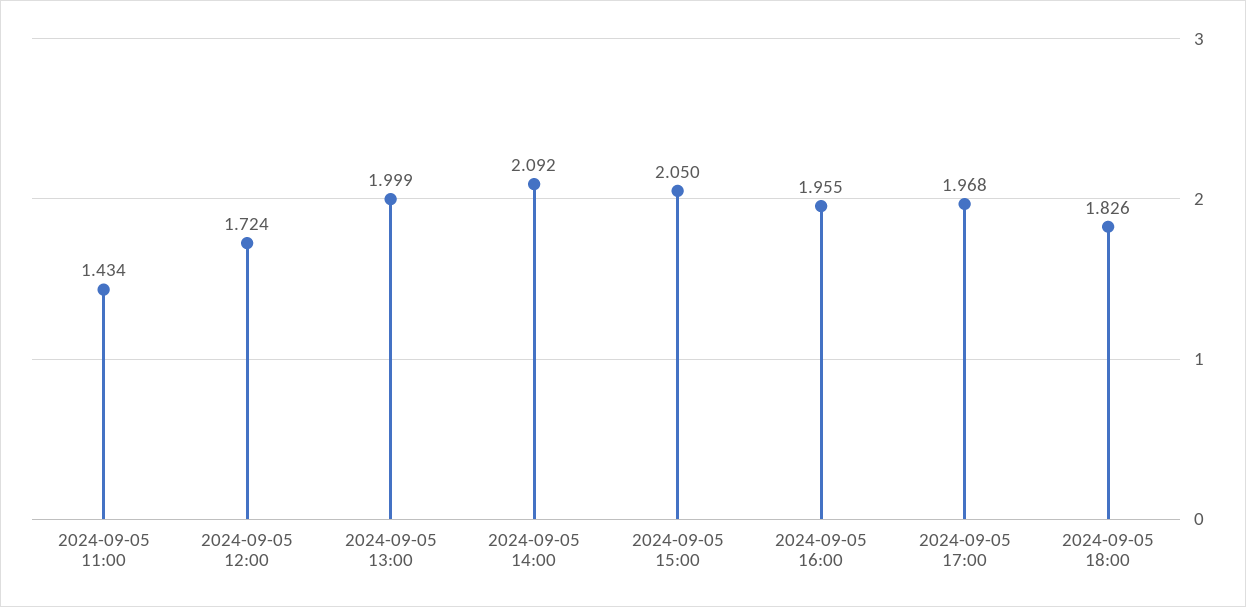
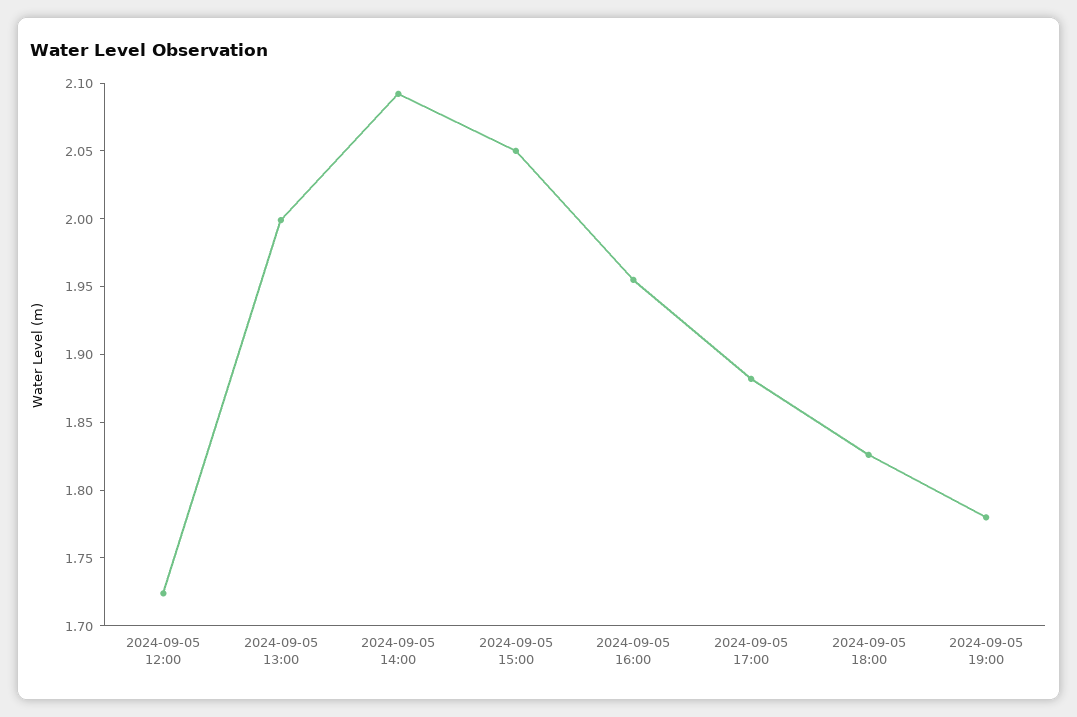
2024-09-05 11:00: 1.434 -> none
2024-09-05 17:00: 1.968 -> 1.88
2024-09-05 19:00: none -> 1.78

